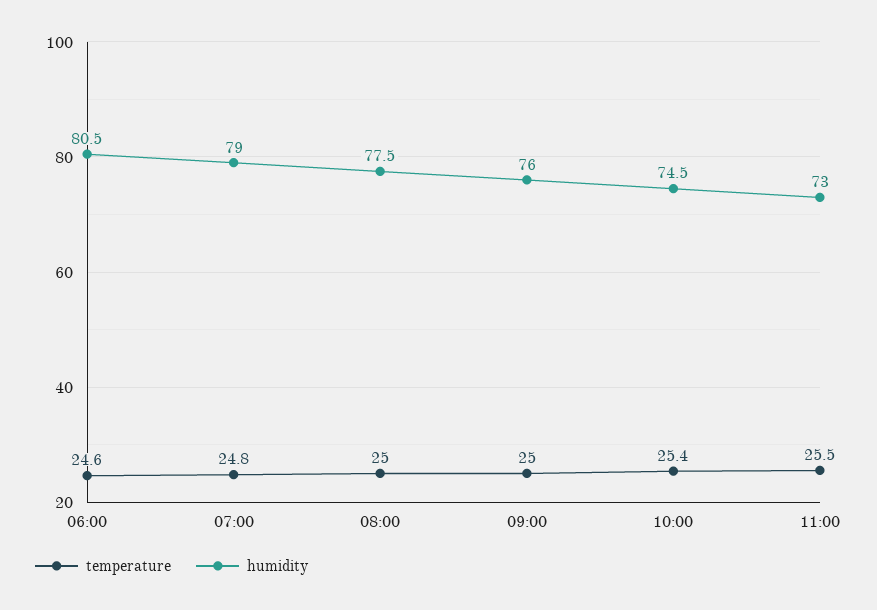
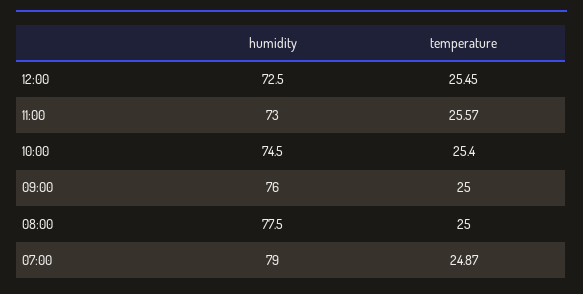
temperature, 06:00: 24.6 -> none
humidity, 06:00: 80.5 -> none
temperature, 07:00: 24.8 -> 24.87
temperature, 11:00: 25.5 -> 25.57
humidity, 12:00: none -> 72.5
temperature, 12:00: none -> 25.45

